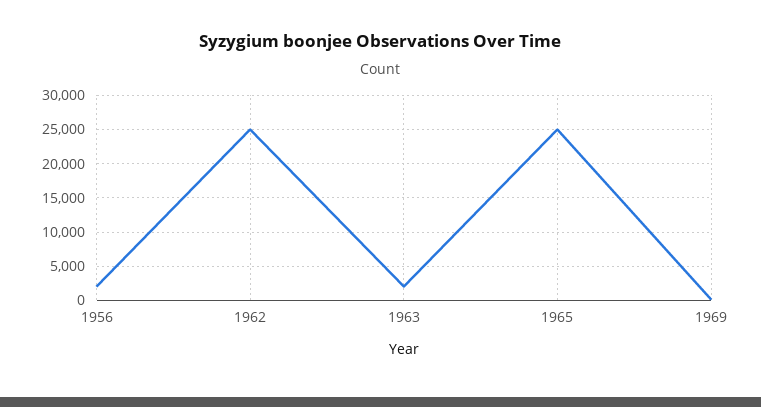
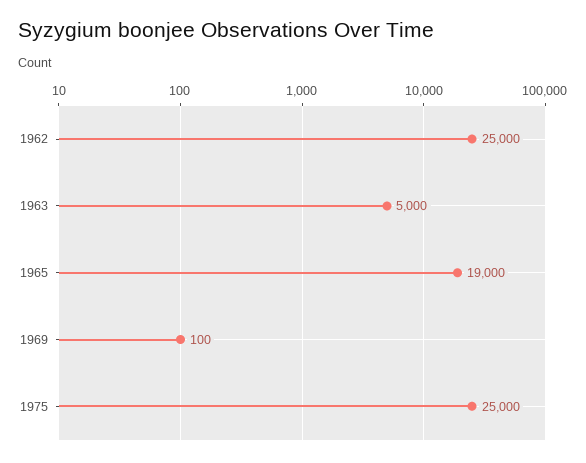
1956: 2000 -> none
1963: 2000 -> 5000
1965: 25000 -> 19000
1975: none -> 25000

